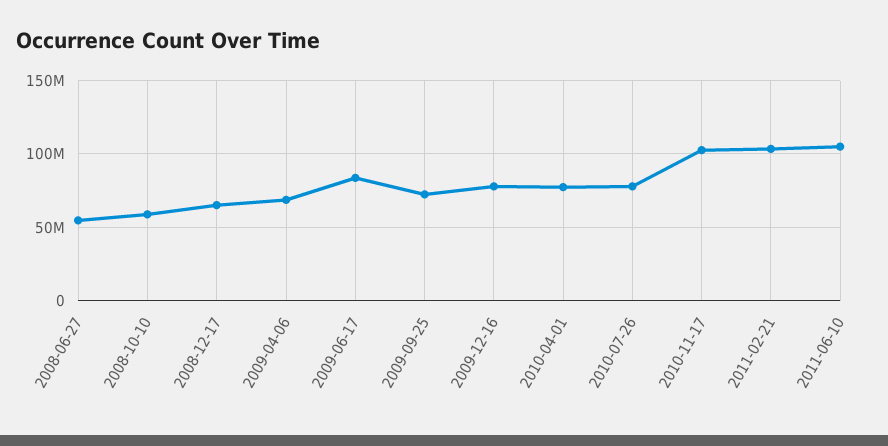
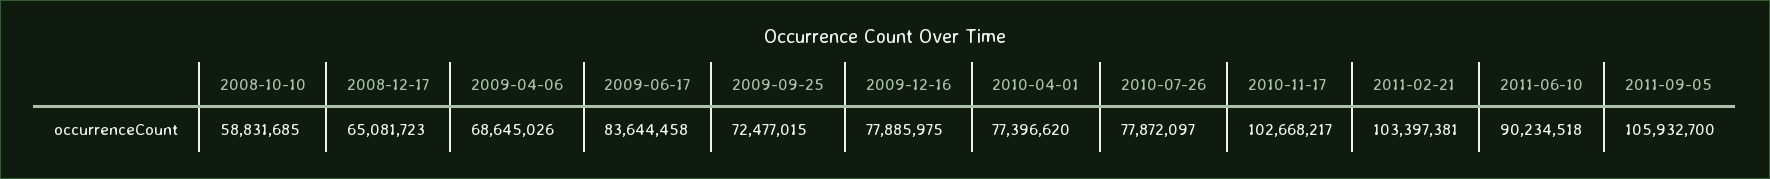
2008-06-27: 55000000 -> none
2011-06-10: 105000000 -> 90234518
2011-09-05: none -> 105932700

